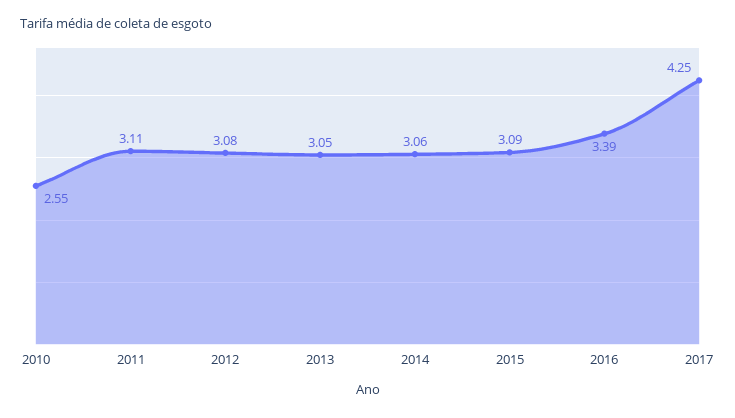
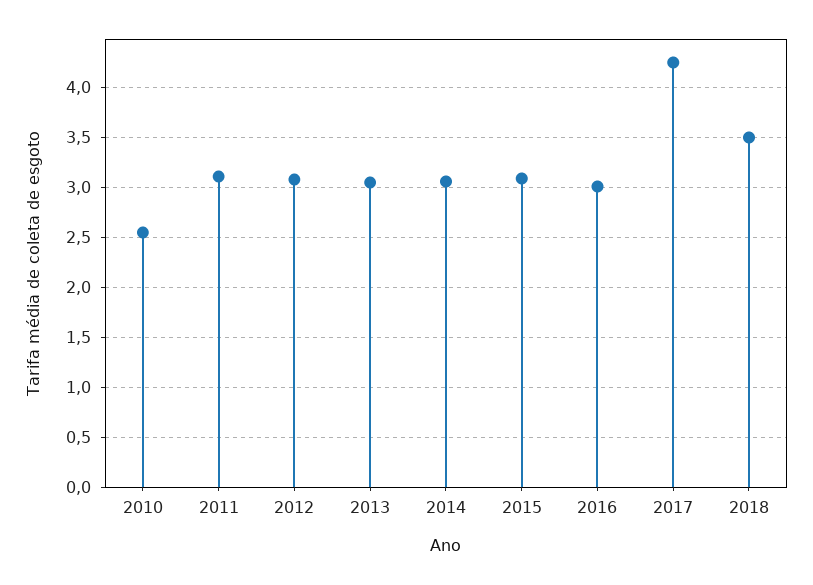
2016: 3.39 -> 3
2018: none -> 3.5

